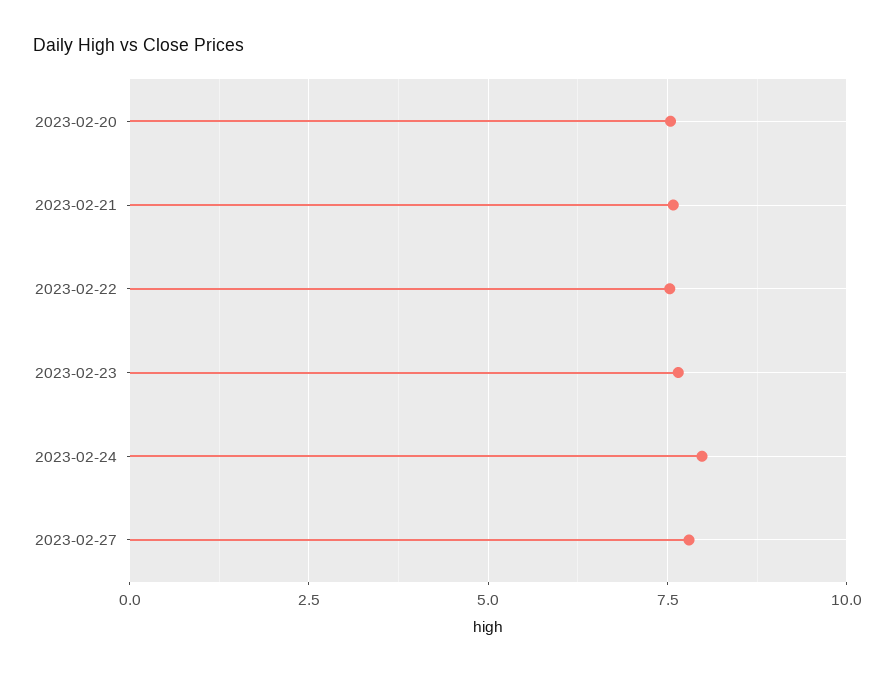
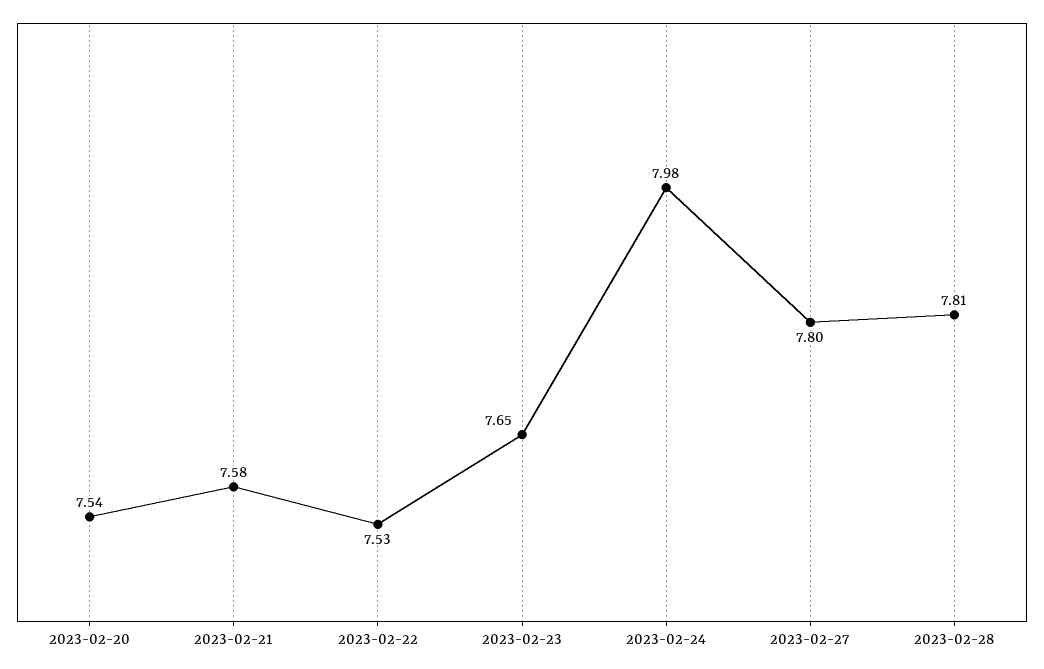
2023-02-28: none -> 7.81

